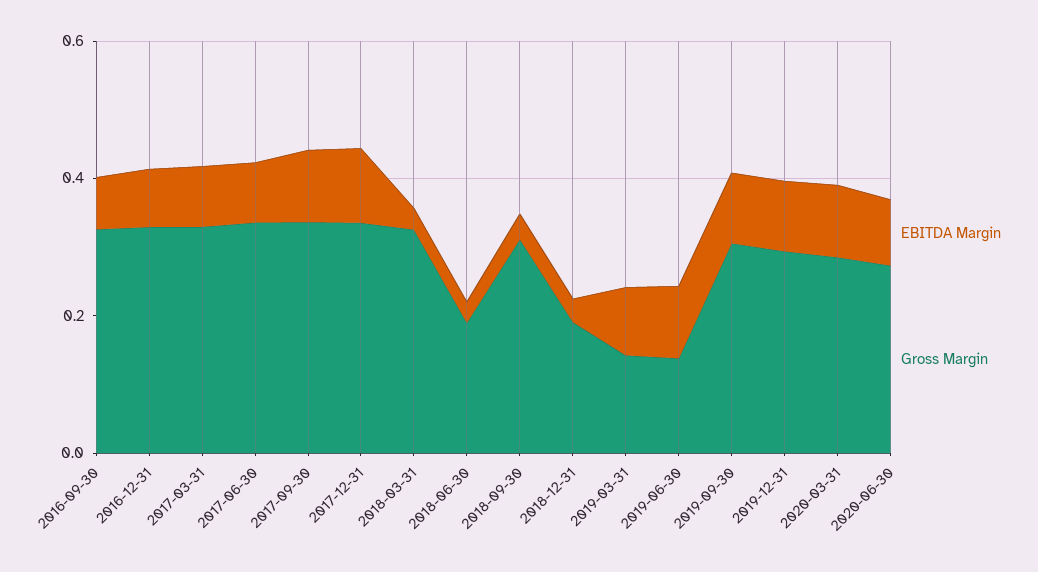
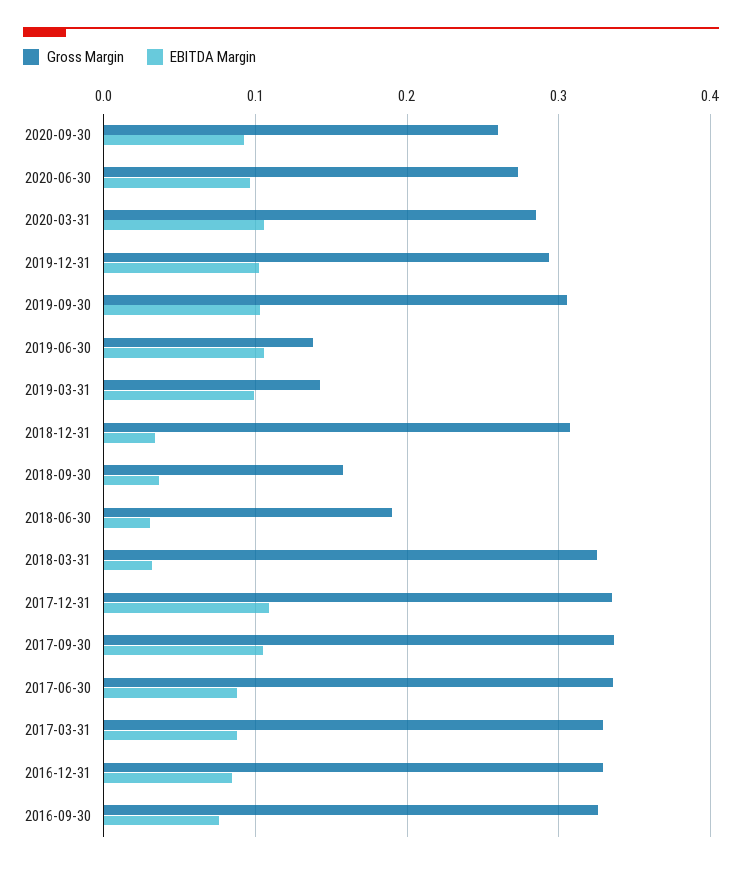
Gross Margin, 2018-09-30: 0.3 -> 0.16
Gross Margin, 2018-12-31: 0.2 -> 0.31
Gross Margin, 2020-09-30: none -> 0.26
EBITDA Margin, 2020-09-30: none -> 0.09

